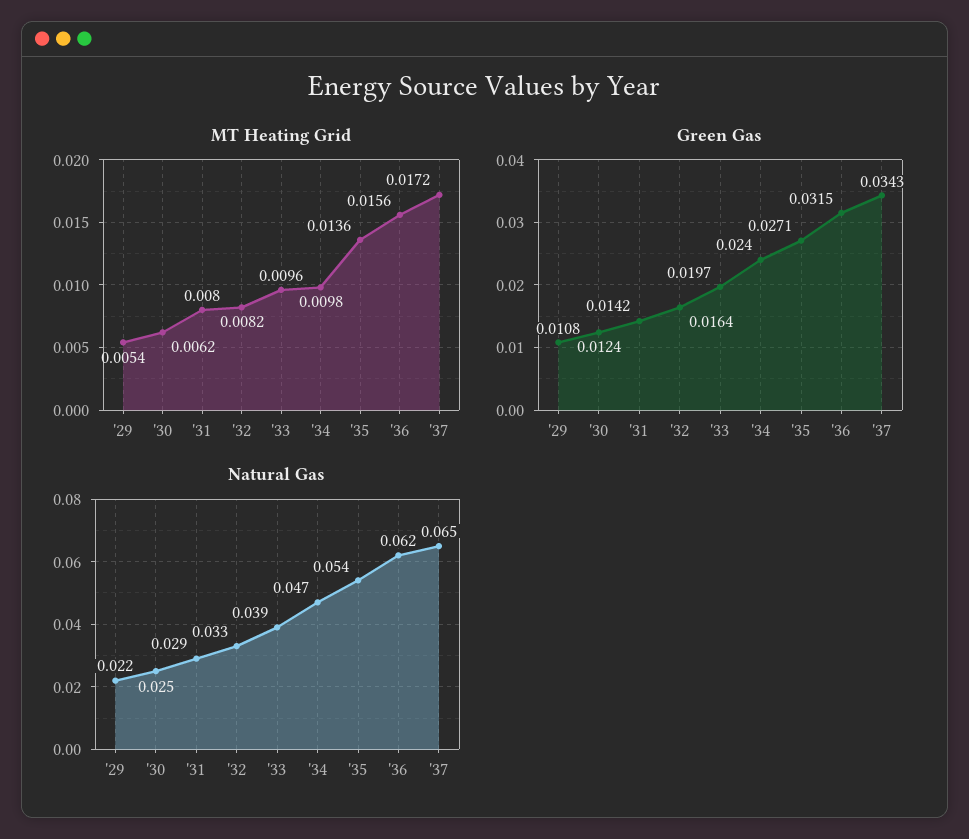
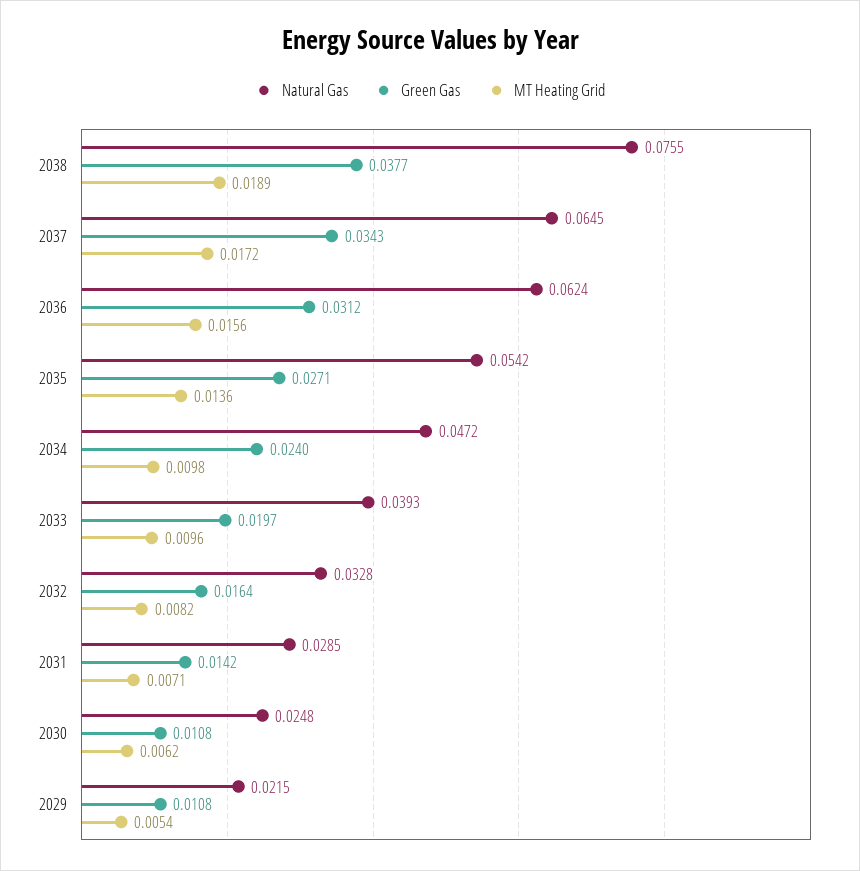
MT Heating Grid, '31: 0.008 -> 0.0071
Green Gas, '30: 0.0124 -> 0.0108
Green Gas, '36: 0.0315 -> 0.0312
Natural Gas, 2038: none -> 0.0755
Green Gas, 2038: none -> 0.0377
MT Heating Grid, 2038: none -> 0.0189

